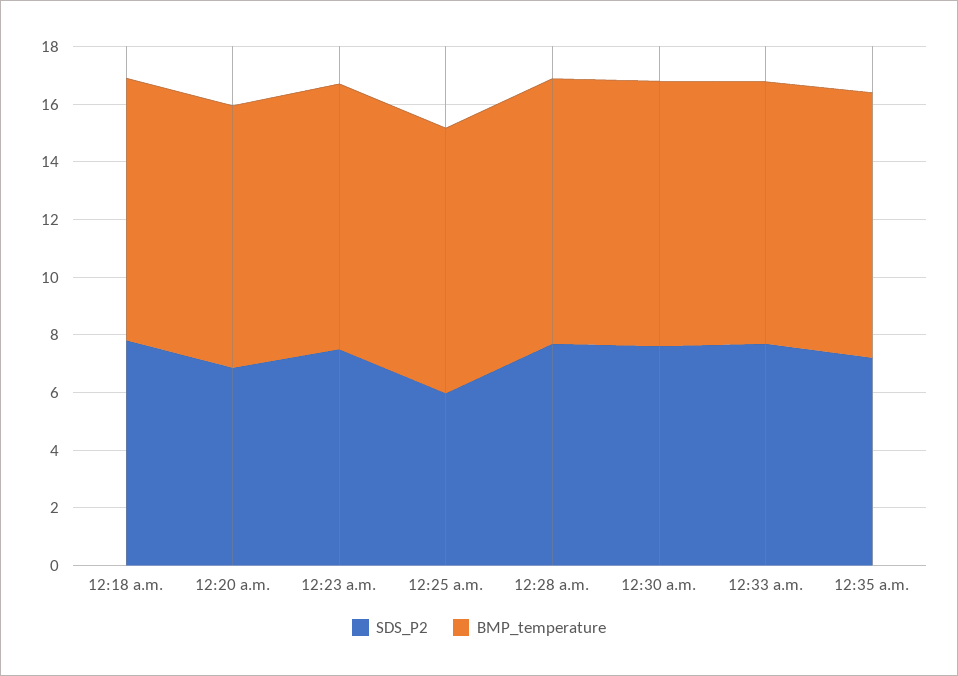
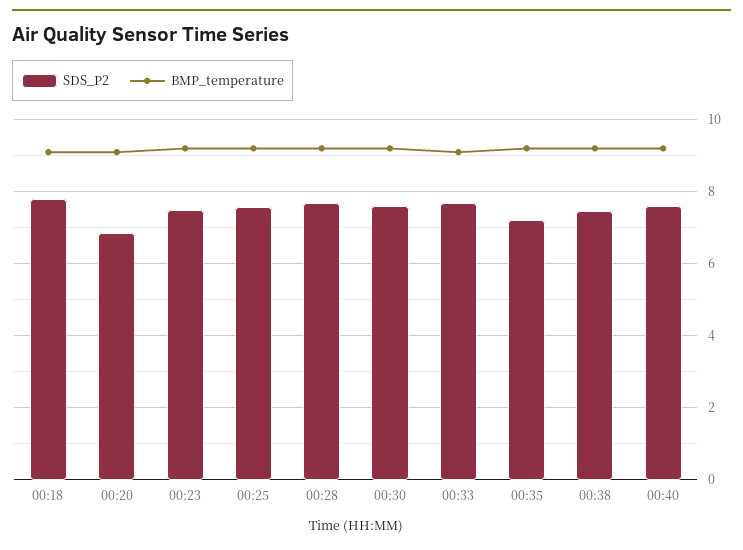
SDS_P2, 12:25 a.m.: 6 -> 7.6
SDS_P2, 00:38: none -> 7.4
BMP_temperature, 00:38: none -> 9.2
SDS_P2, 00:40: none -> 7.6
BMP_temperature, 00:40: none -> 9.2

